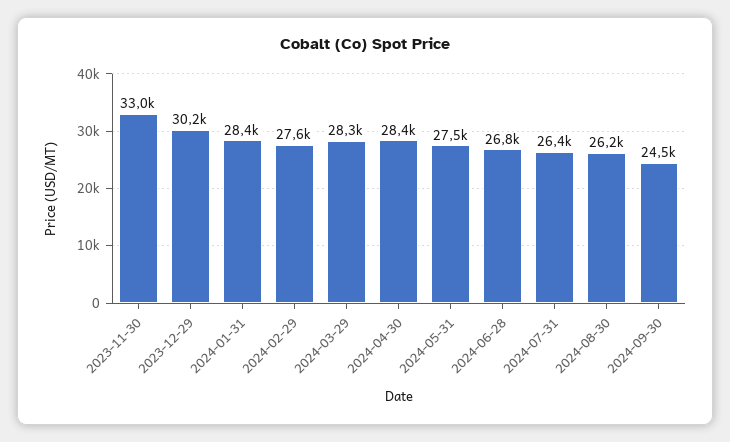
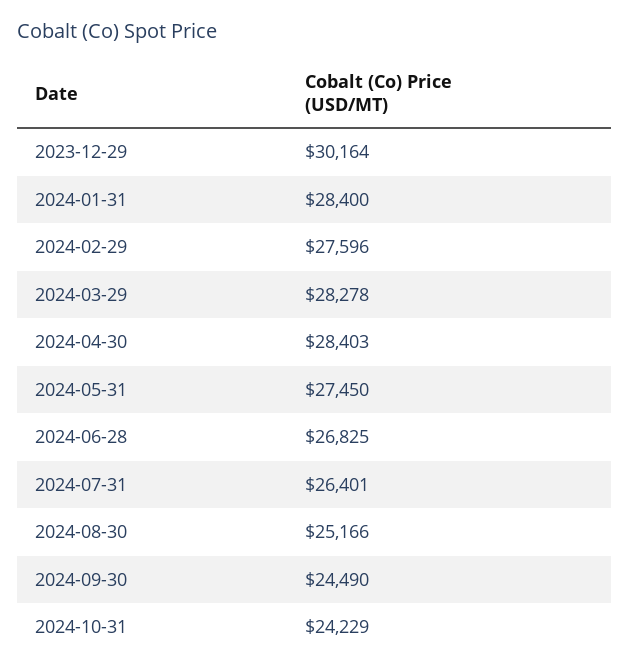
2023-11-30: 33000 -> none
2024-08-30: 26200 -> 25166
2024-10-31: none -> 24229

